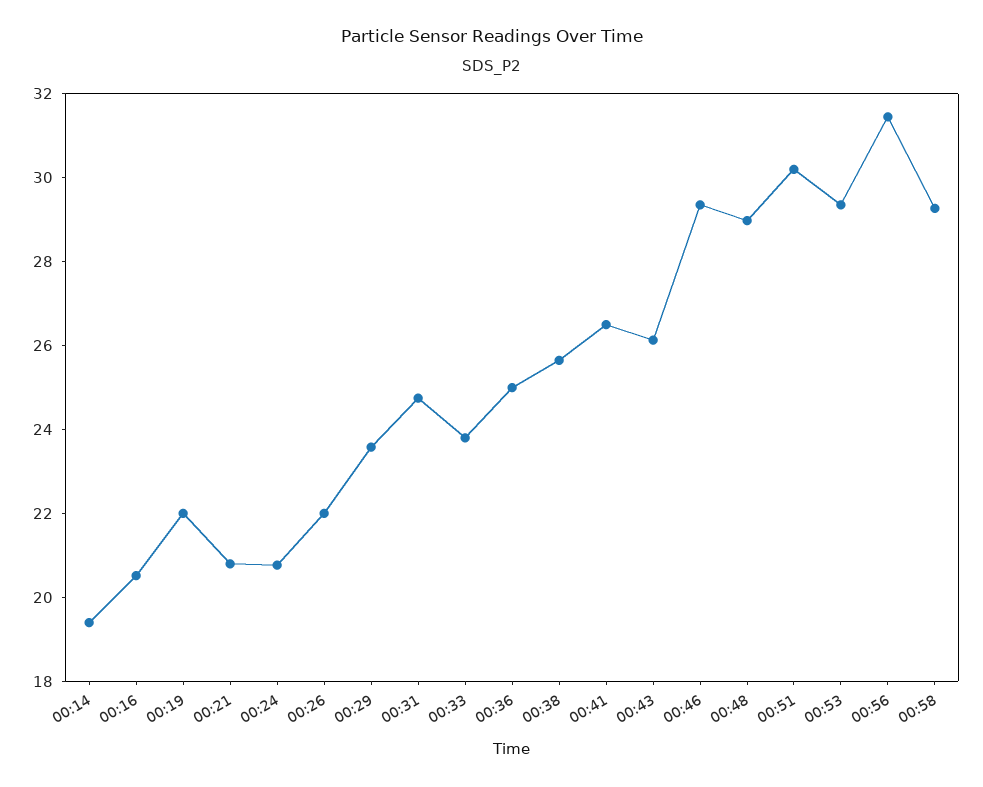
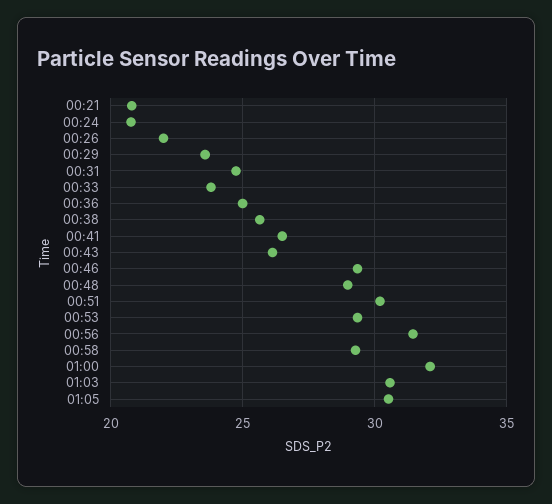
00:14: 19.5 -> none
00:16: 20.5 -> none
00:19: 22 -> none
01:00: none -> 32
01:03: none -> 30.5
01:05: none -> 30.5

